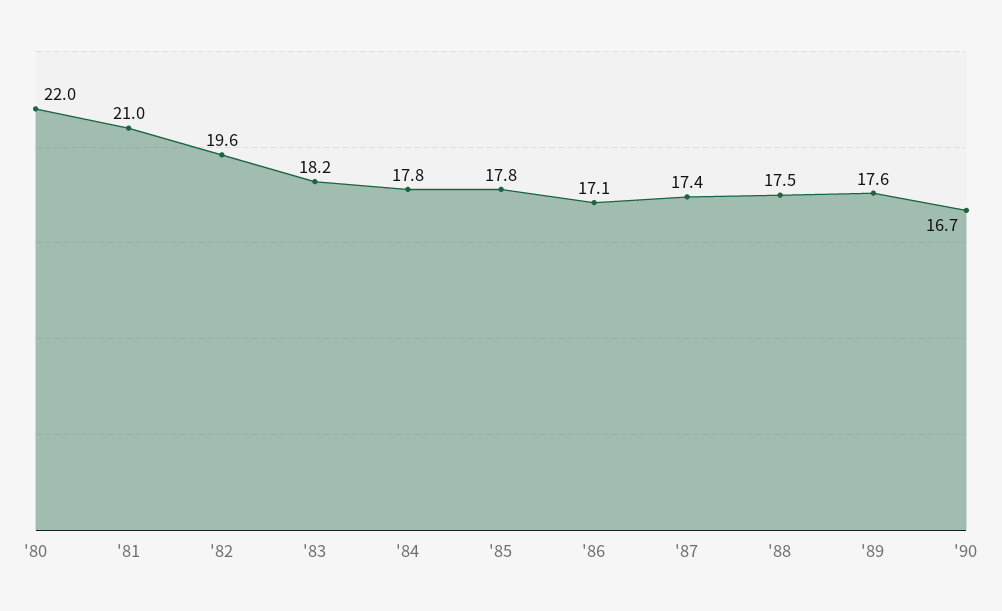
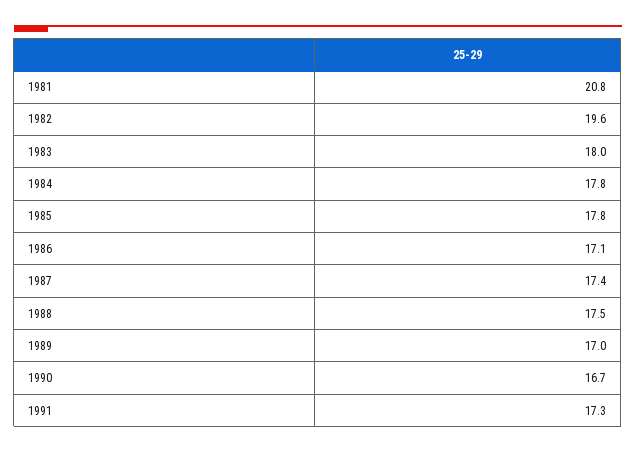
'80: 22 -> none
'81: 21 -> 20.8
'83: 18.2 -> 18
'89: 17.6 -> 17
1991: none -> 17.3

